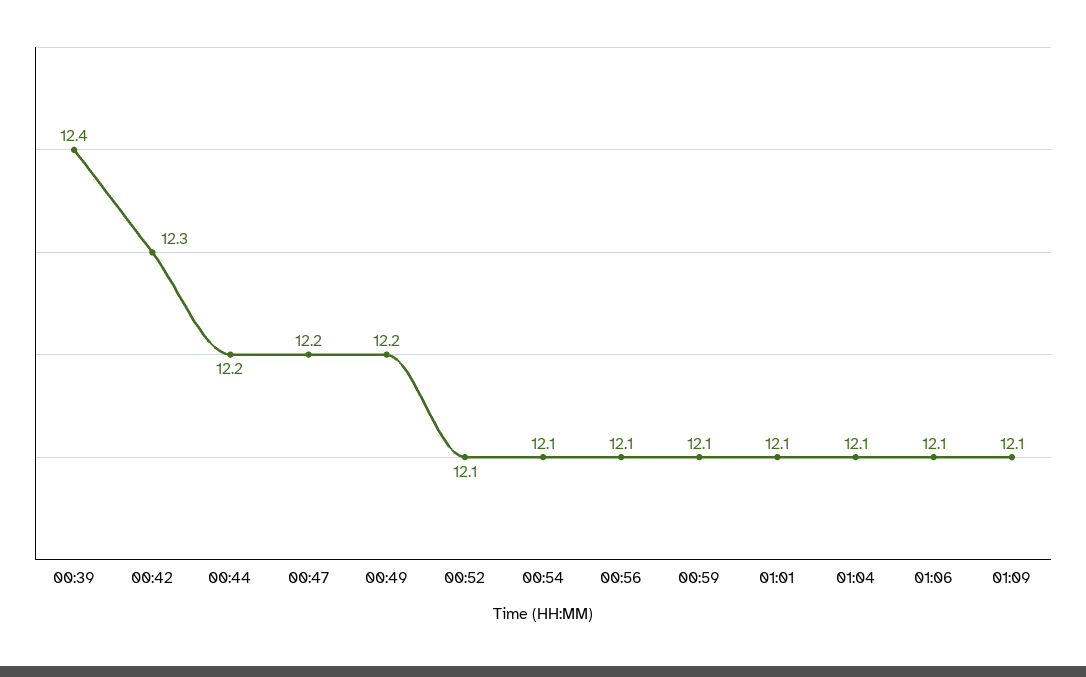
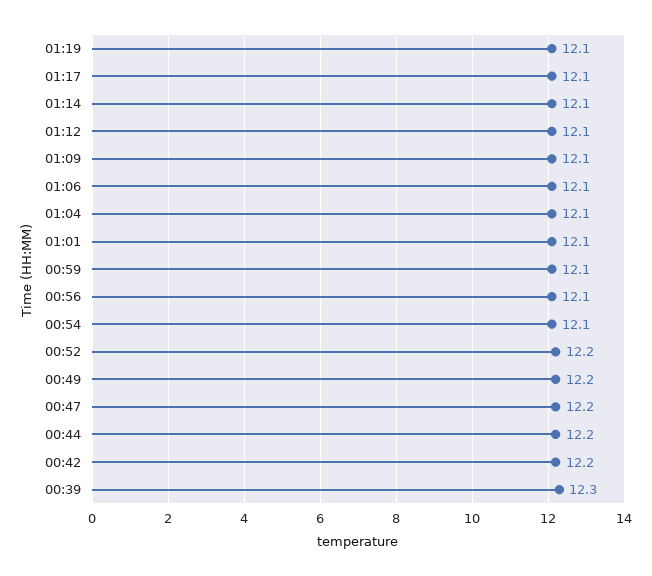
00:39: 12.4 -> 12.3
00:42: 12.3 -> 12.2
00:52: 12.1 -> 12.2
01:19: none -> 12.1
01:17: none -> 12.1
01:14: none -> 12.1
01:12: none -> 12.1

